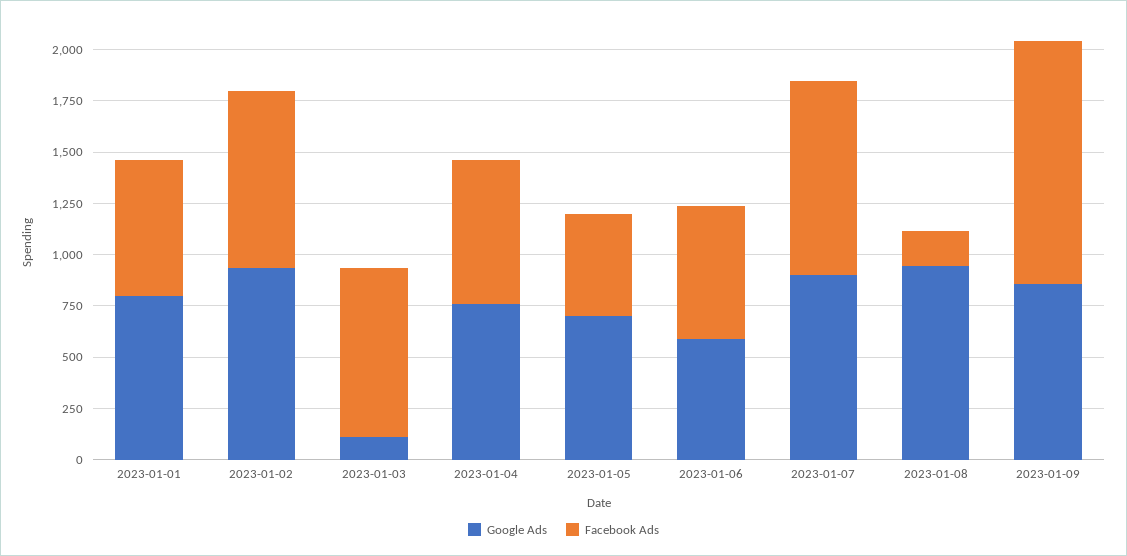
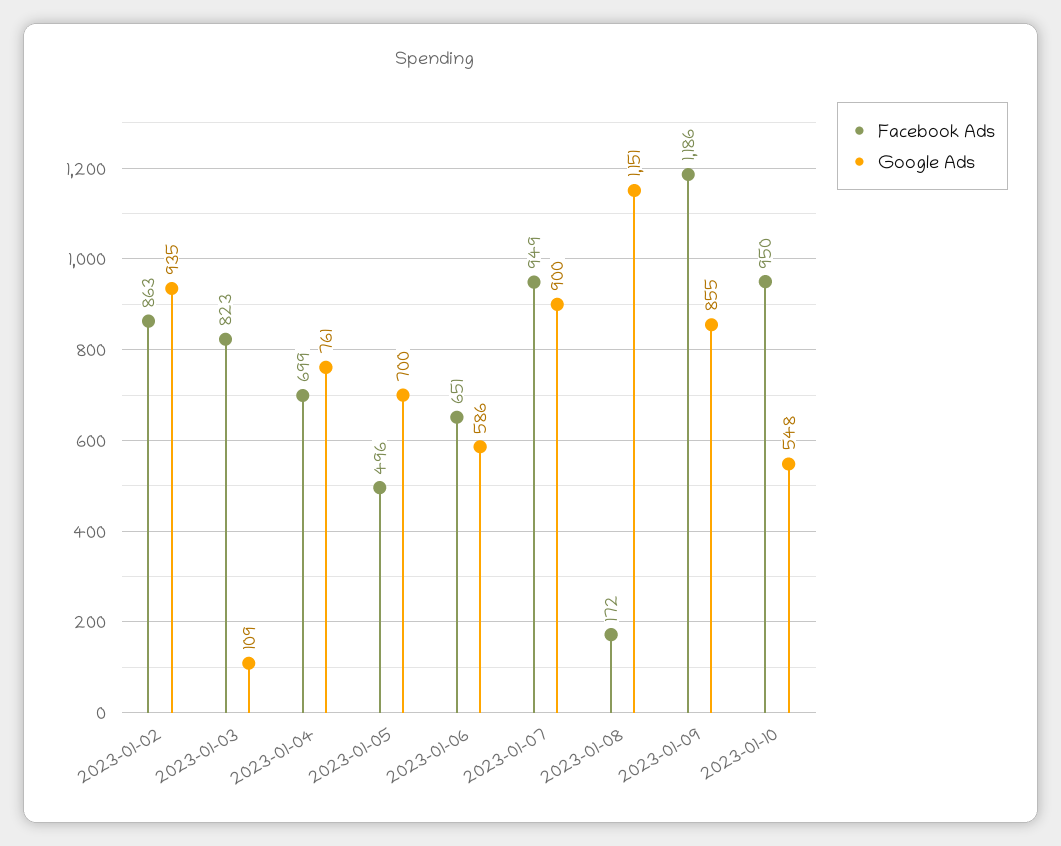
Google Ads, 2023-01-01: 800 -> none
Facebook Ads, 2023-01-01: 650 -> none
Google Ads, 2023-01-08: 950 -> 1151
Facebook Ads, 2023-01-10: none -> 950
Google Ads, 2023-01-10: none -> 548

